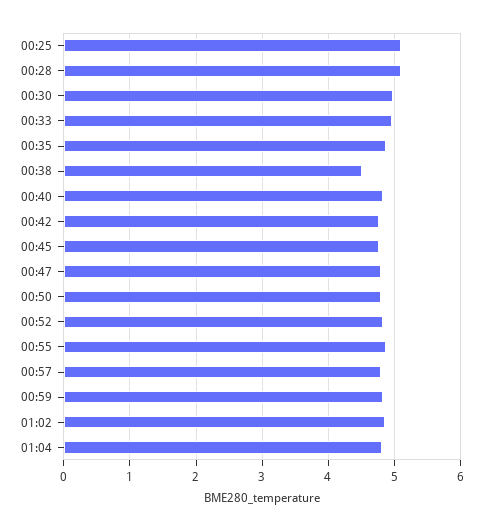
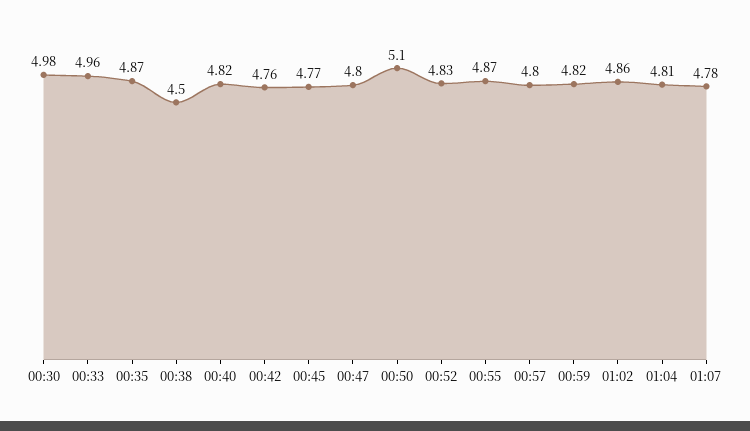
00:25: 5.1 -> none
00:28: 5.1 -> none
00:50: 4.8 -> 5.1
01:07: none -> 4.78

